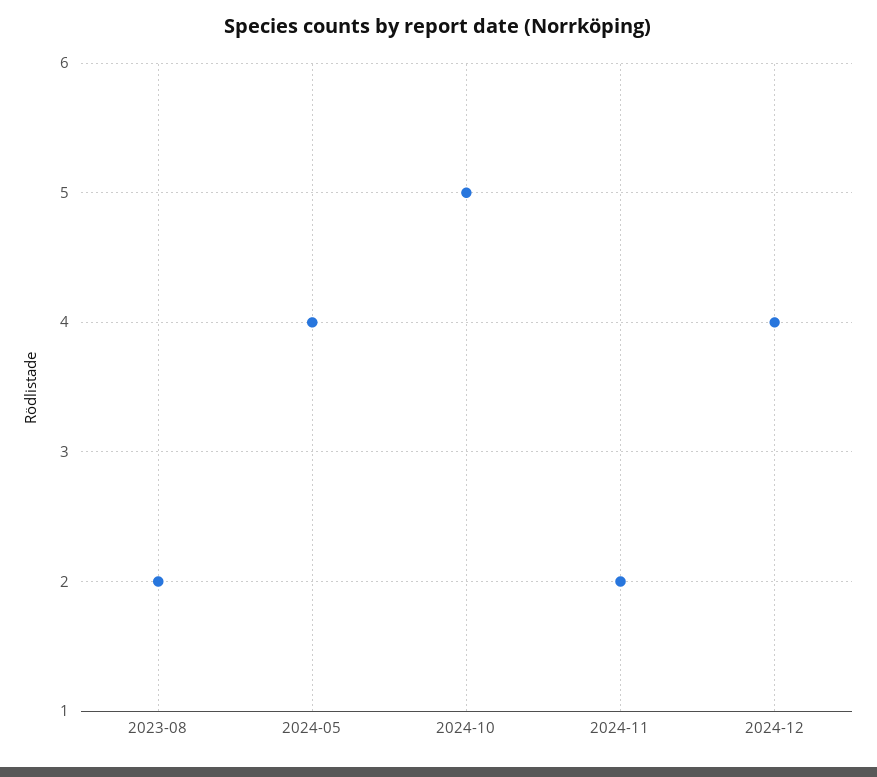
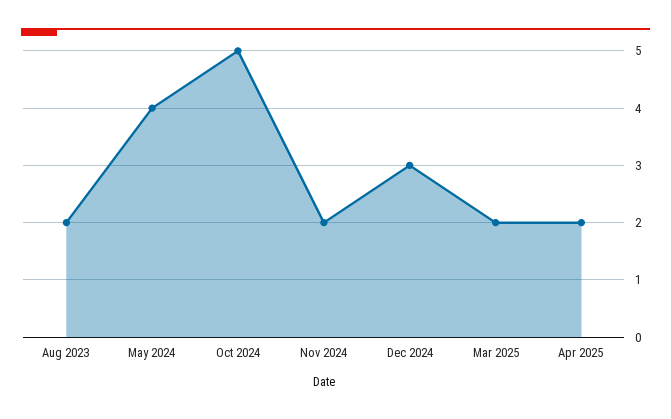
2024-12: 4 -> 3
Mar 2025: none -> 2
Apr 2025: none -> 2

